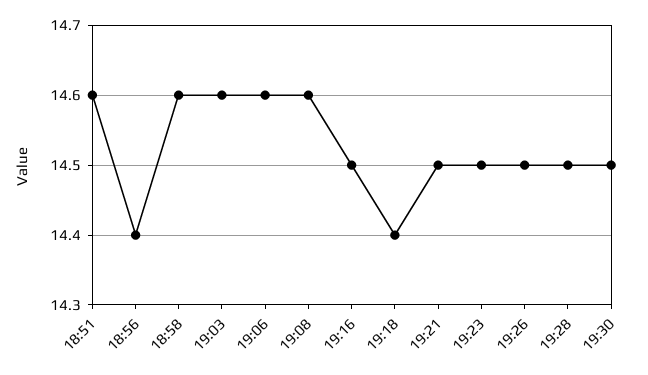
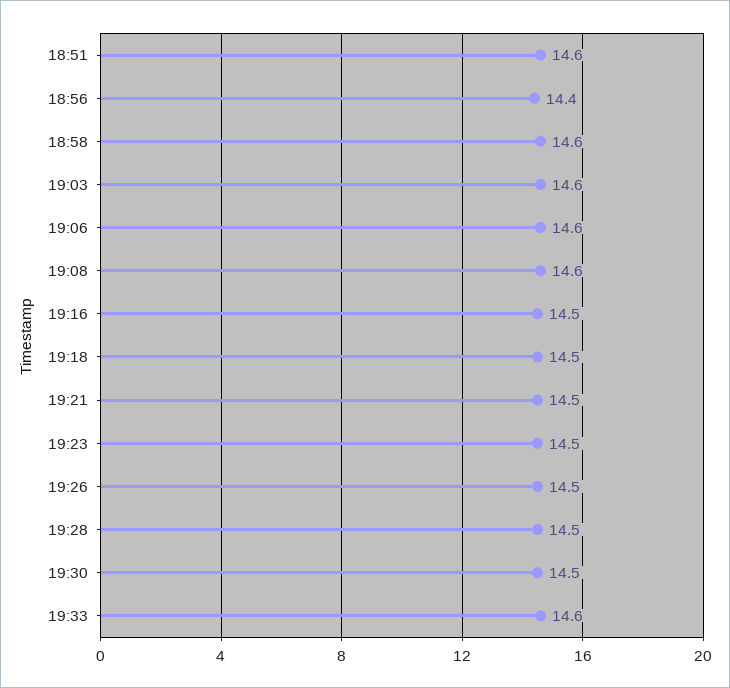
19:18: 14.4 -> 14.5
19:33: none -> 14.6

